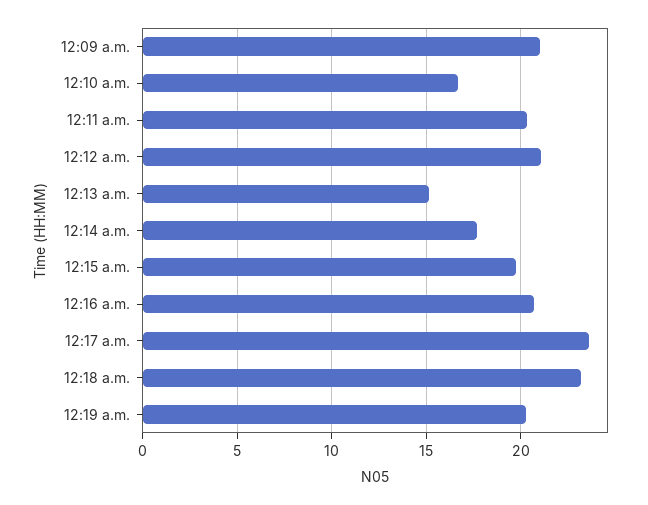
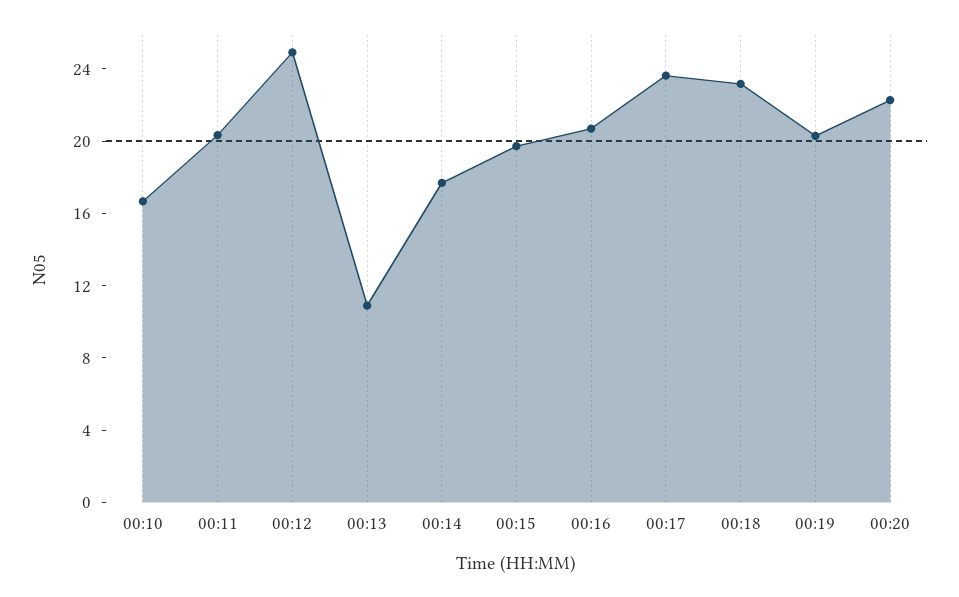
12:09 a.m.: 21 -> none
12:12 a.m.: 21 -> 25
12:13 a.m.: 15 -> 11
00:20: none -> 22

